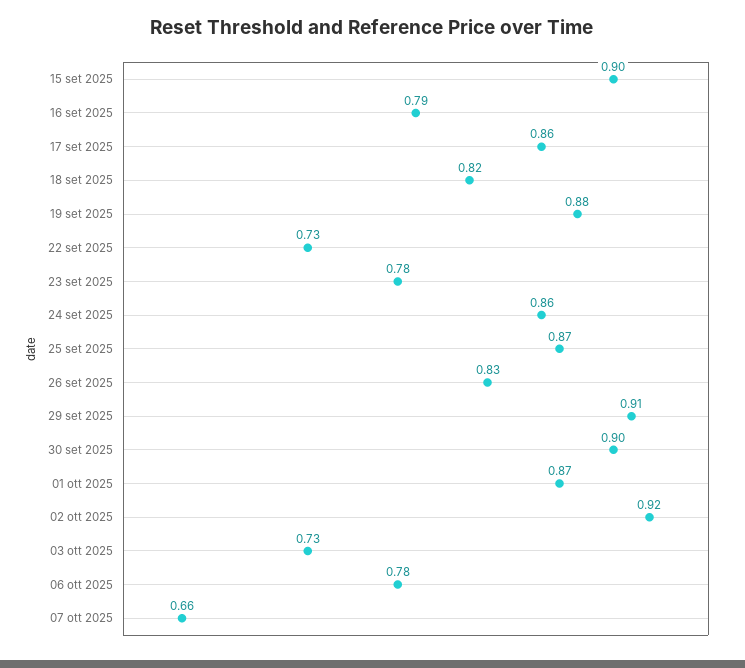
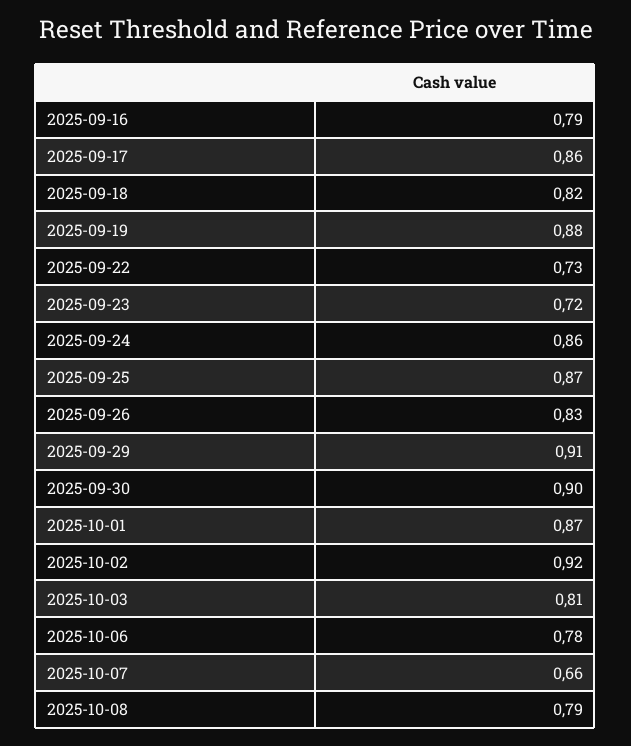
15 set 2025: 0.9 -> none
23 set 2025: 0.78 -> 0.72
03 ott 2025: 0.73 -> 0.81
2025-10-08: none -> 0.79

